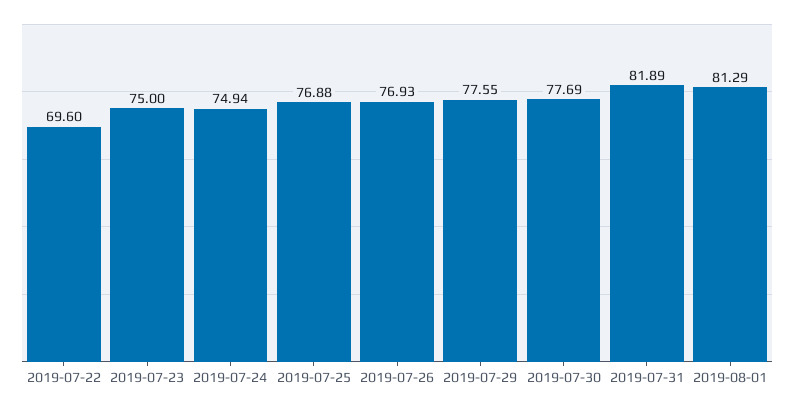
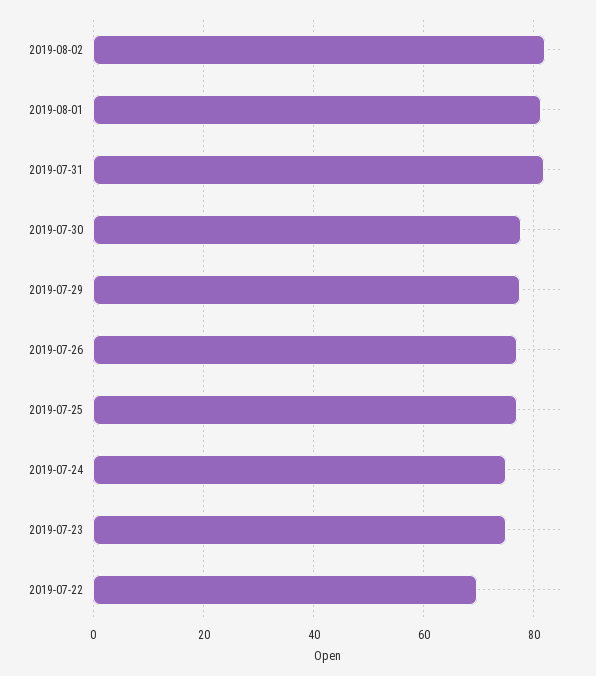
2019-08-02: none -> 82

